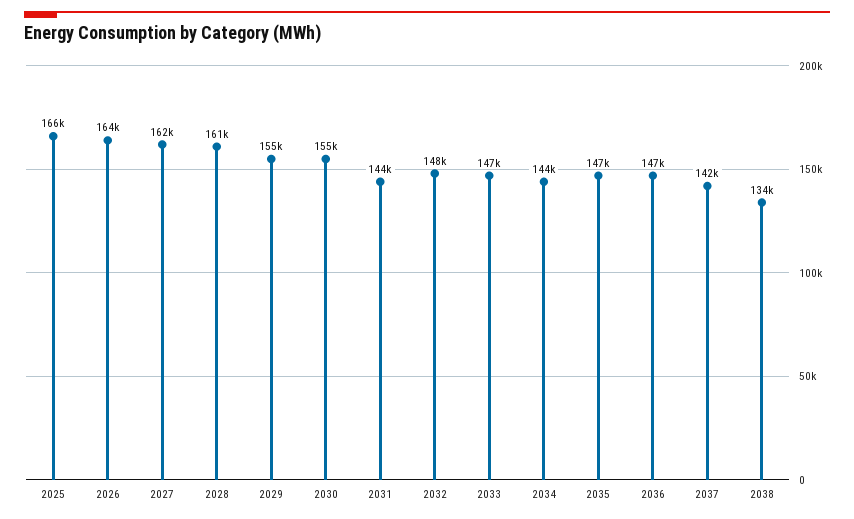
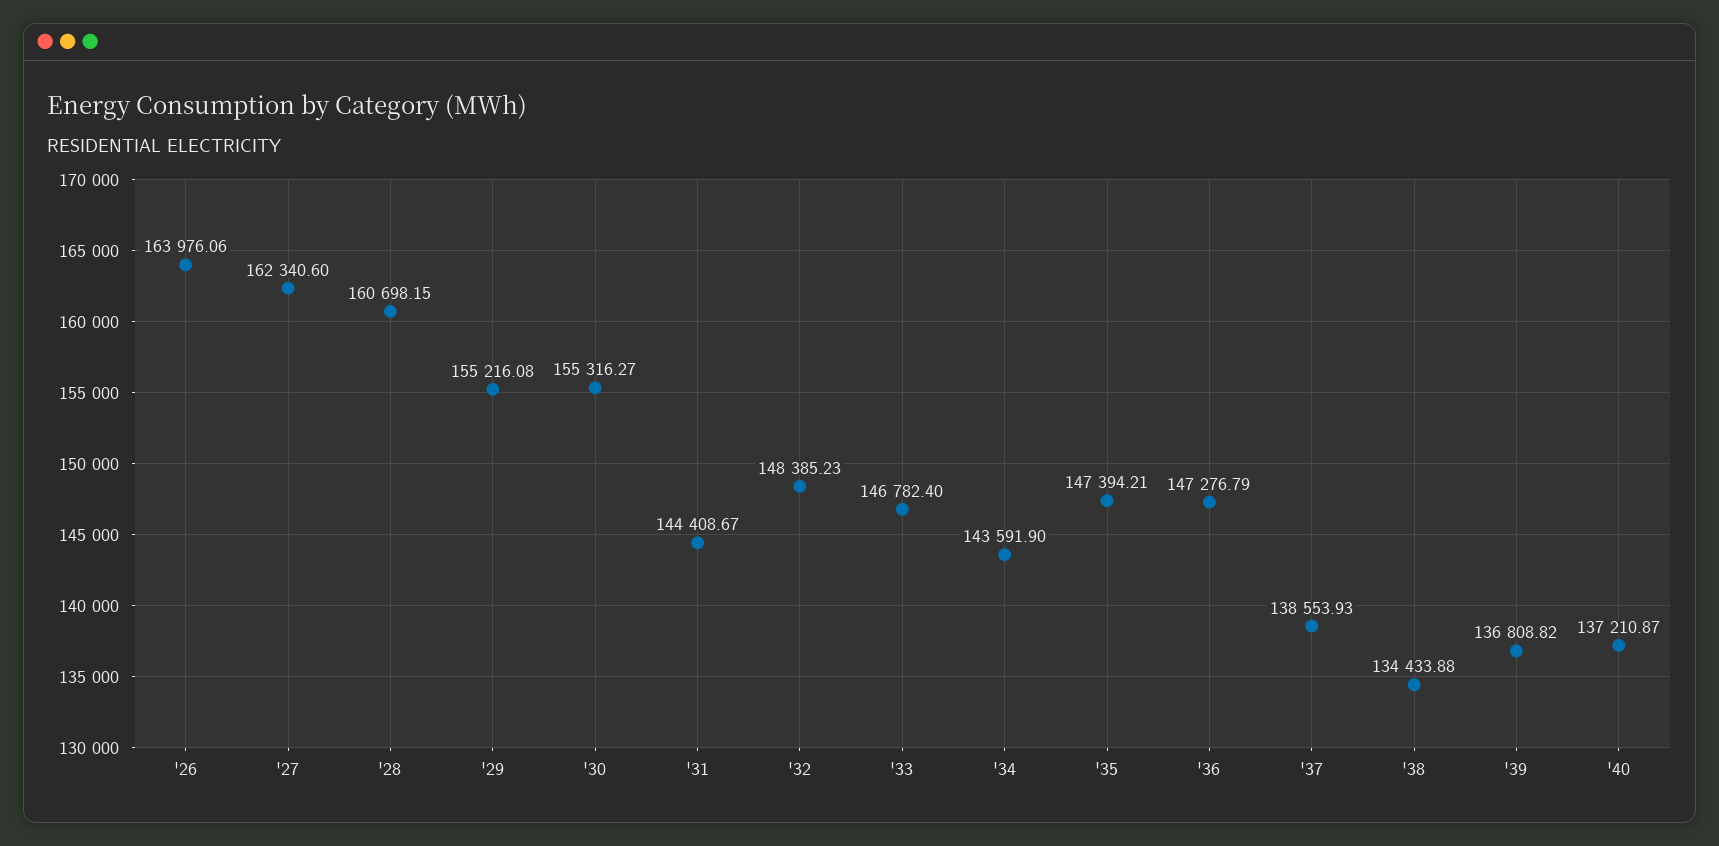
2025: 166000 -> none
2037: 142000 -> 138553.93
'39: none -> 136808.82
'40: none -> 137210.87

